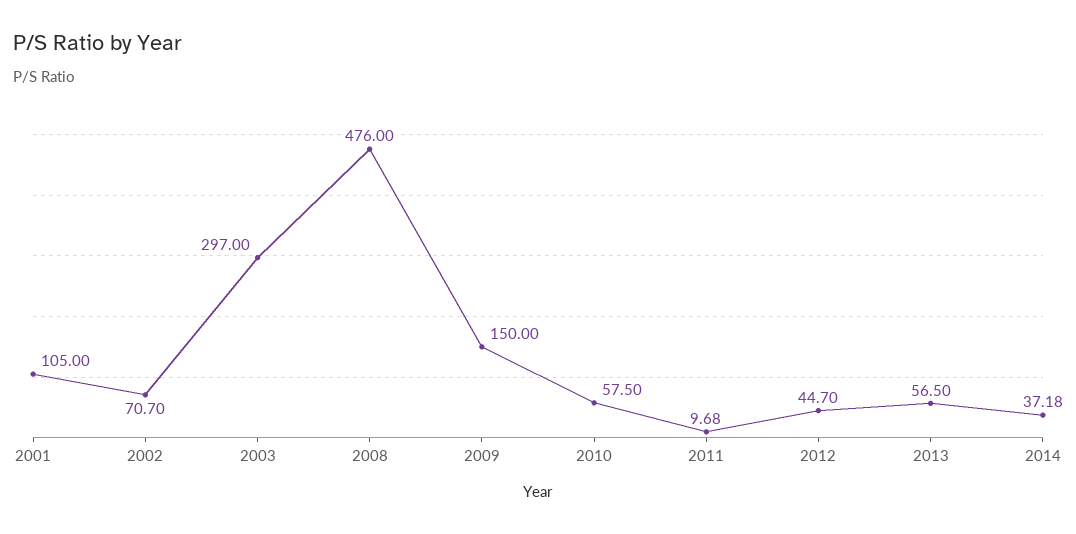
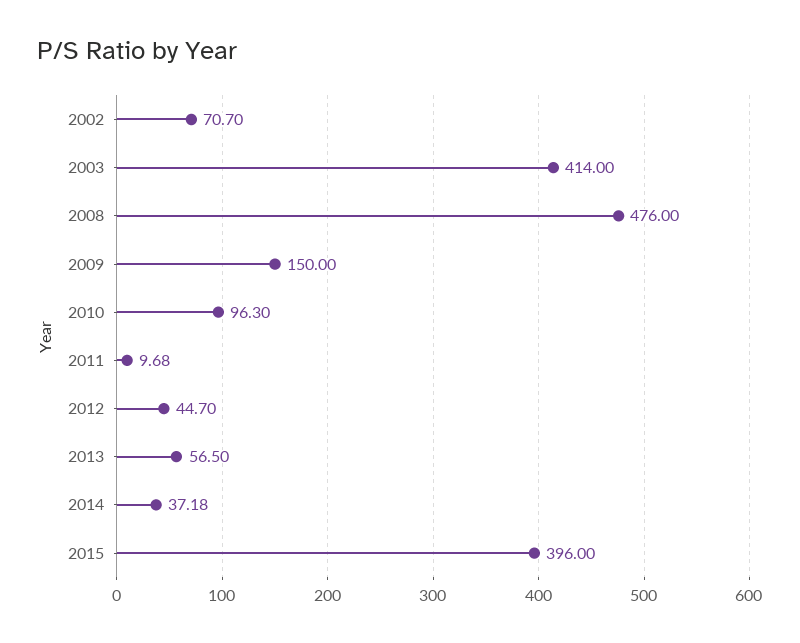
2001: 105 -> none
2003: 297 -> 414
2010: 57.5 -> 96.3
2015: none -> 396

